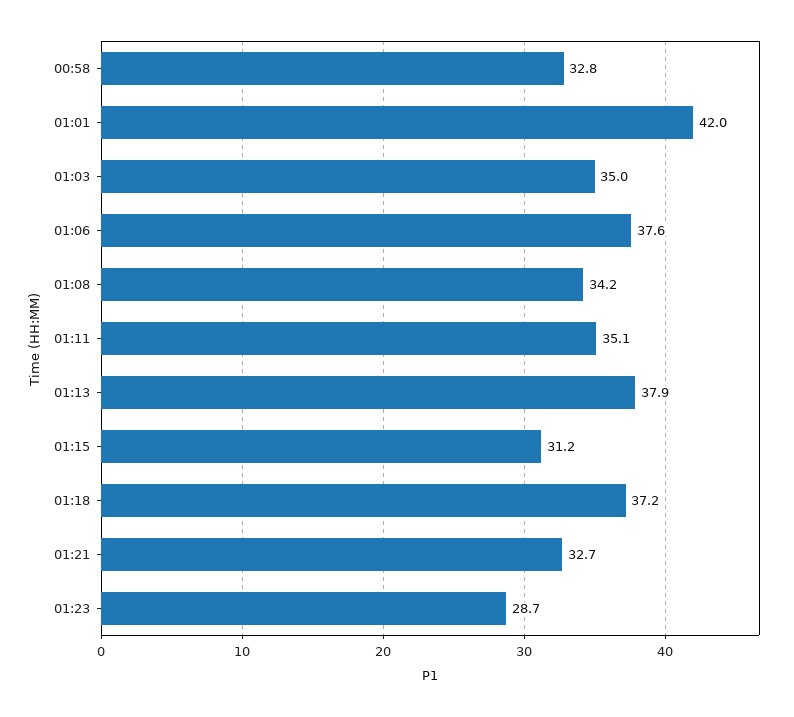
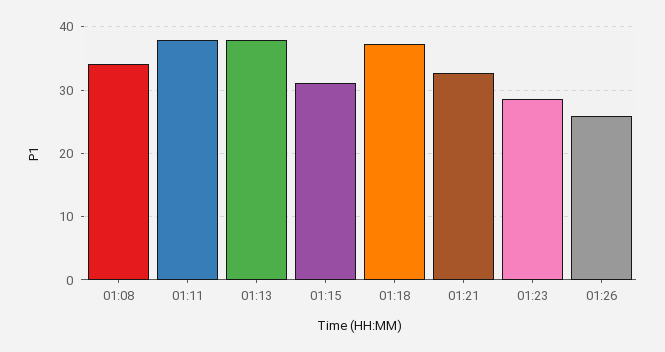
00:58: 32.8 -> none
01:01: 42 -> none
01:03: 35 -> none
01:06: 37.6 -> none
01:11: 35.1 -> 38
01:26: none -> 26

